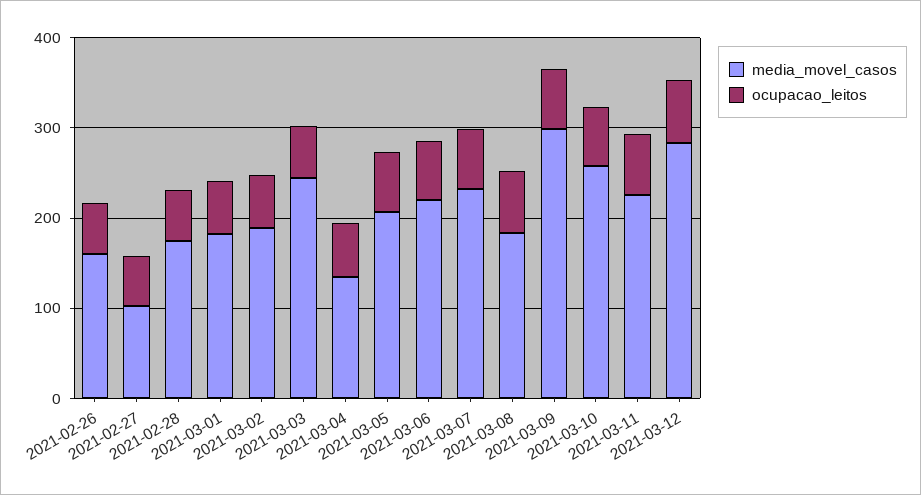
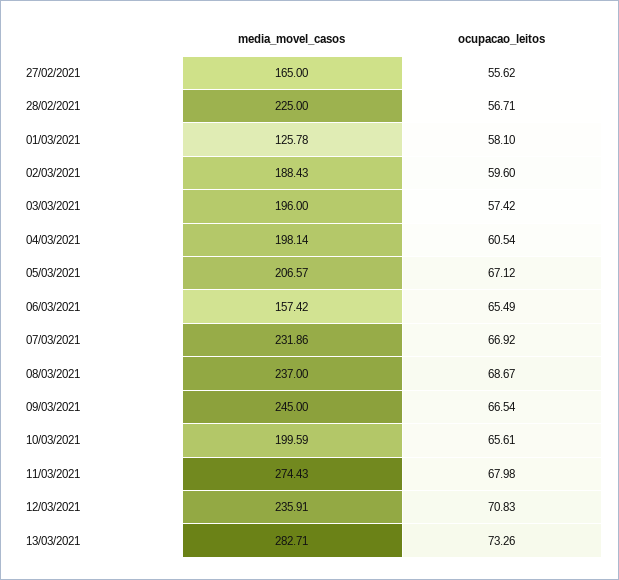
media_movel_casos, 2021-02-26: 160 -> none
ocupacao_leitos, 2021-02-26: 60 -> none
media_movel_casos, 2021-02-27: 100 -> 165
media_movel_casos, 2021-02-28: 180 -> 225
media_movel_casos, 2021-03-01: 180 -> 125.78
media_movel_casos, 2021-03-03: 240 -> 196
media_movel_casos, 2021-03-04: 140 -> 198.14
media_movel_casos, 2021-03-06: 220 -> 157.42
media_movel_casos, 2021-03-08: 180 -> 237
media_movel_casos, 2021-03-09: 300 -> 245
media_movel_casos, 2021-03-10: 260 -> 199.59
media_movel_casos, 2021-03-11: 220 -> 274.43
media_movel_casos, 2021-03-12: 280 -> 235.91
media_movel_casos, 13/03/2021: none -> 282.71
ocupacao_leitos, 13/03/2021: none -> 73.26

